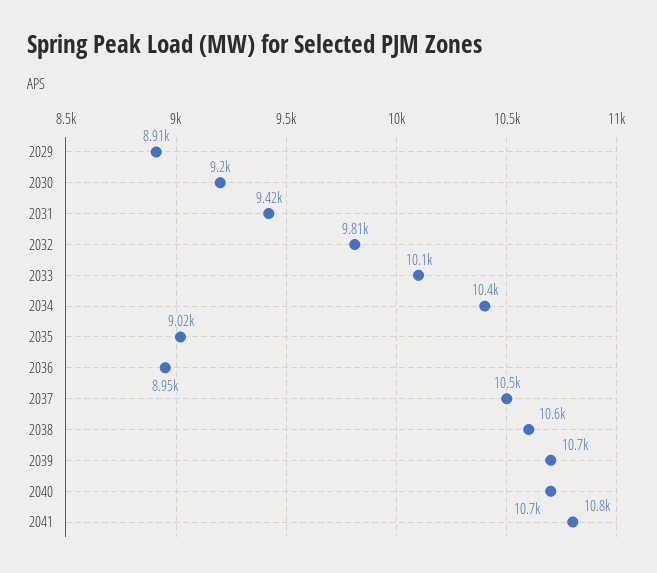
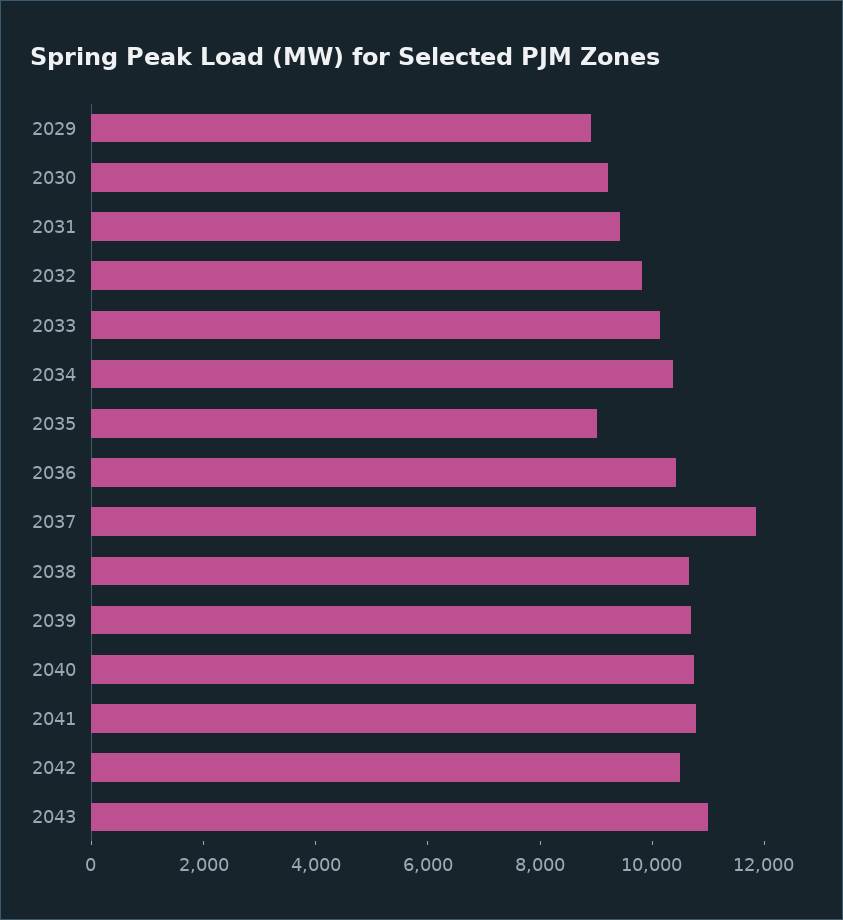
2036: 8950 -> 10500
2037: 10500 -> 12000
2042: none -> 10500
2043: none -> 11000

